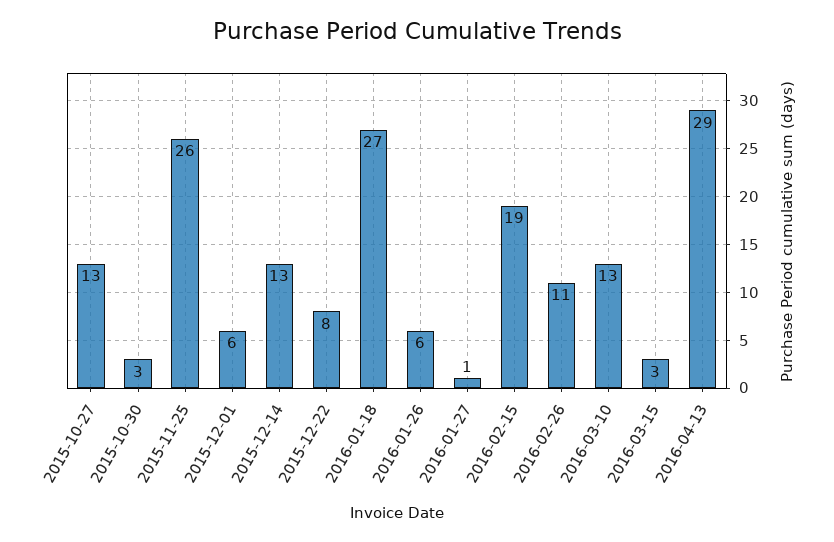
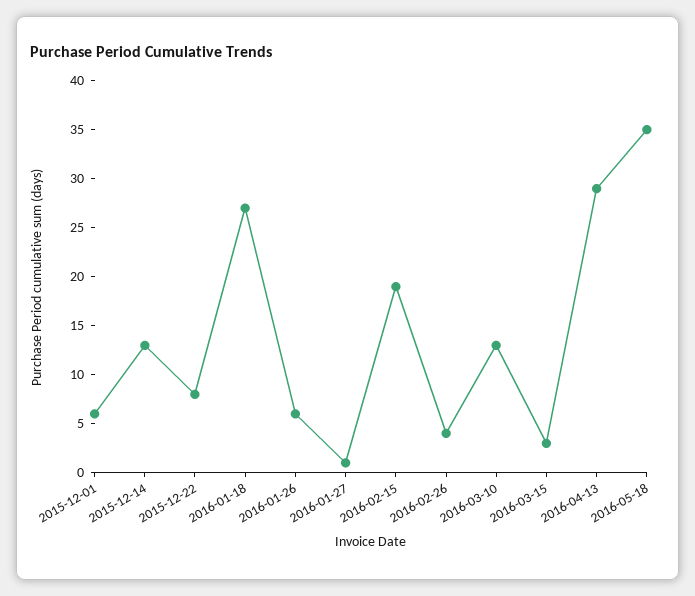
2015-10-27: 13 -> none
2015-10-30: 3 -> none
2015-11-25: 26 -> none
2016-02-26: 11 -> 4
2016-05-18: none -> 35

